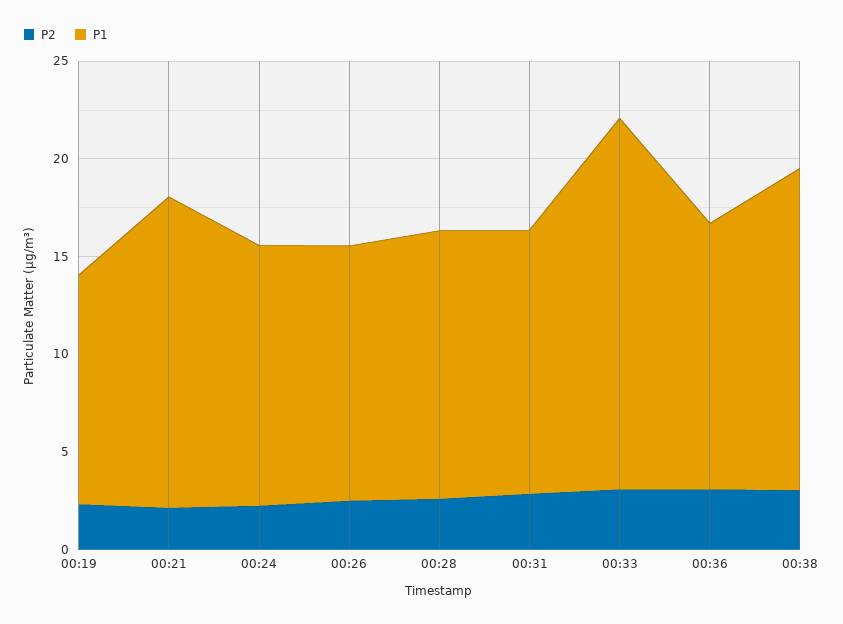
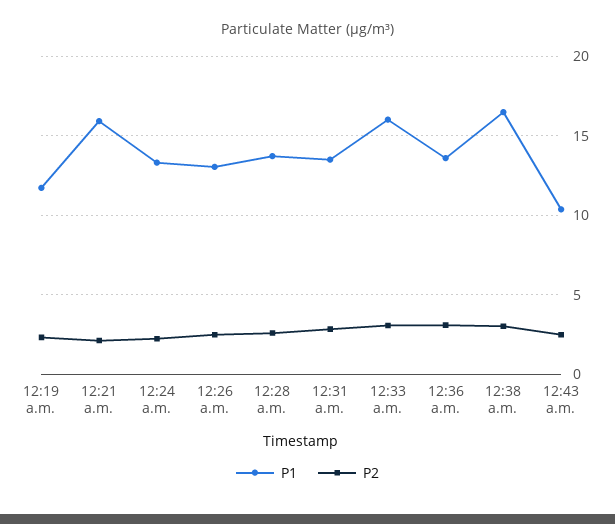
P1, 00:33: 19 -> 16
P1, 12:43 a.m.: none -> 10.5
P2, 12:43 a.m.: none -> 2.5

